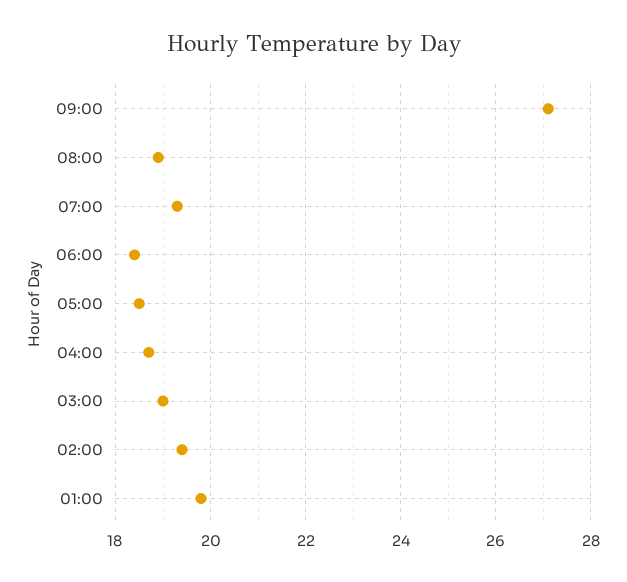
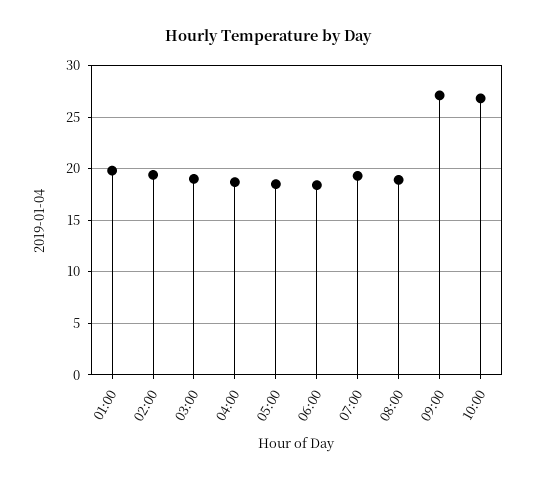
10:00: none -> 27

